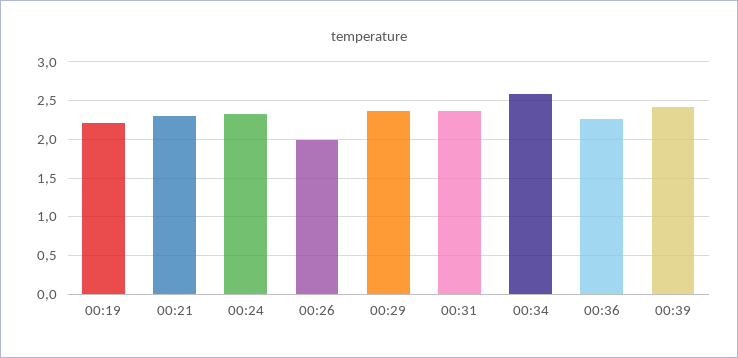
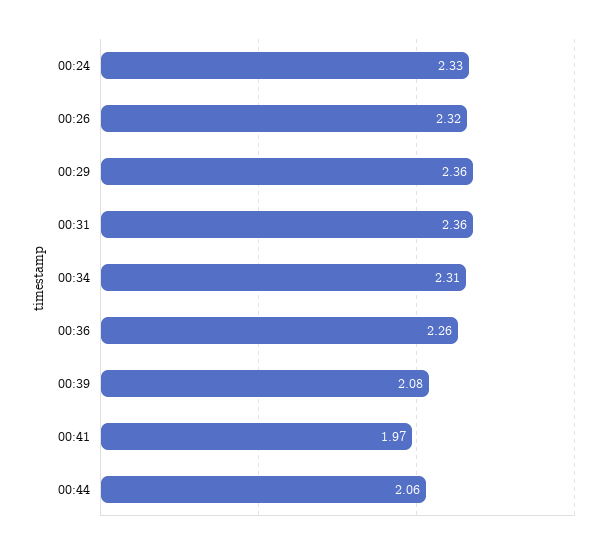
00:19: 2.2 -> none
00:21: 2.3 -> none
00:26: 2 -> 2.32
00:34: 2.6 -> 2.31
00:39: 2.4 -> 2.08
00:41: none -> 1.97
00:44: none -> 2.06

